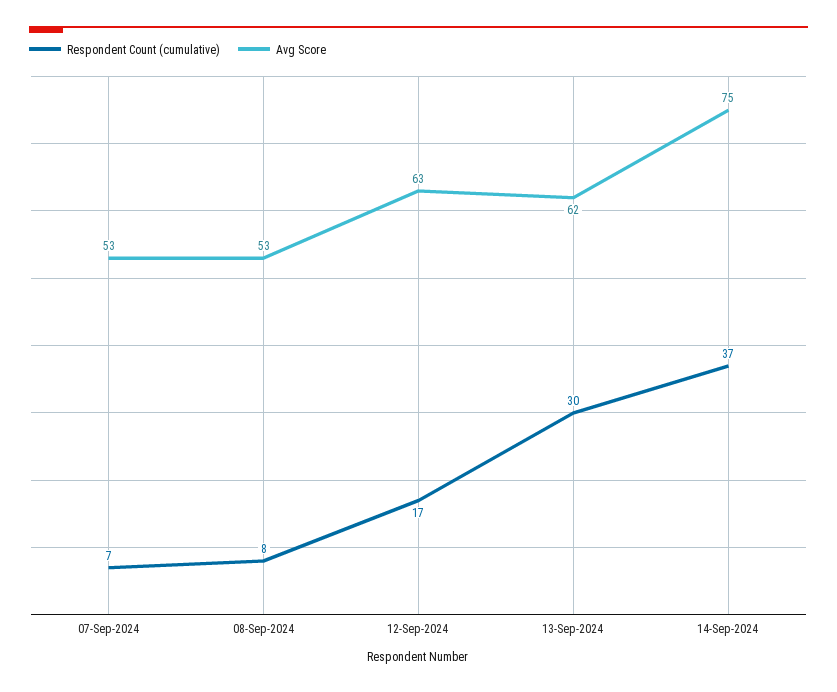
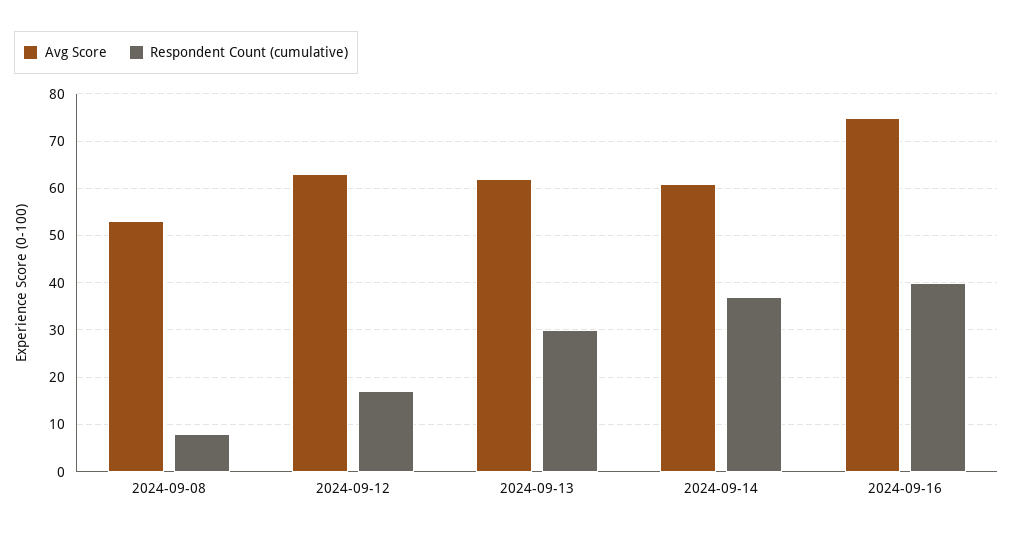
Respondent Count (cumulative), 07-Sep-2024: 7 -> none
Avg Score, 07-Sep-2024: 53 -> none
Avg Score, 14-Sep-2024: 75 -> 60
Avg Score, 2024-09-16: none -> 75
Respondent Count (cumulative), 2024-09-16: none -> 40

